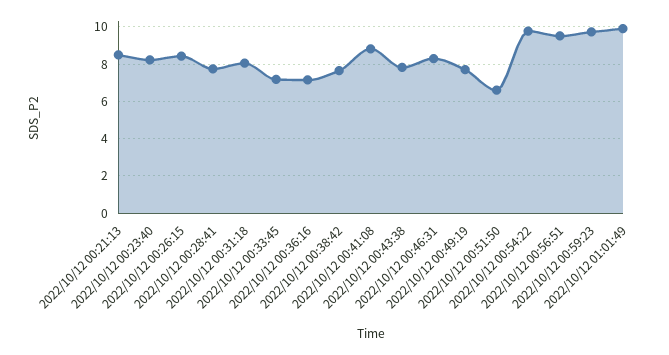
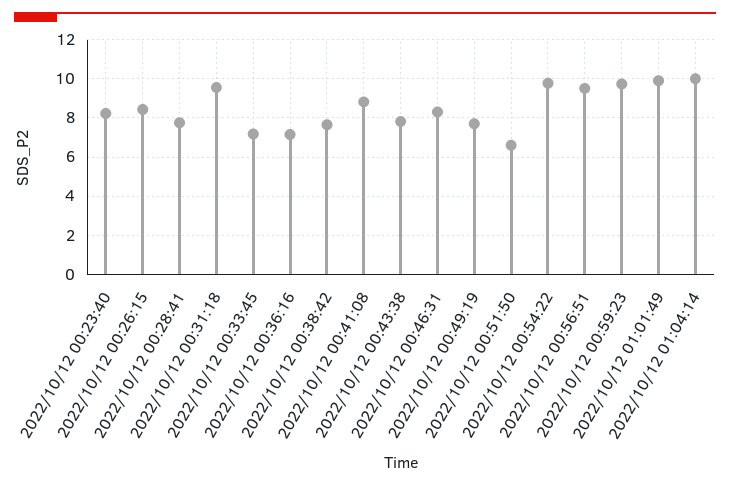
2022/10/12 00:21:13: 8.5 -> none
2022/10/12 00:31:18: 8 -> 9.5
2022/10/12 01:04:14: none -> 10

